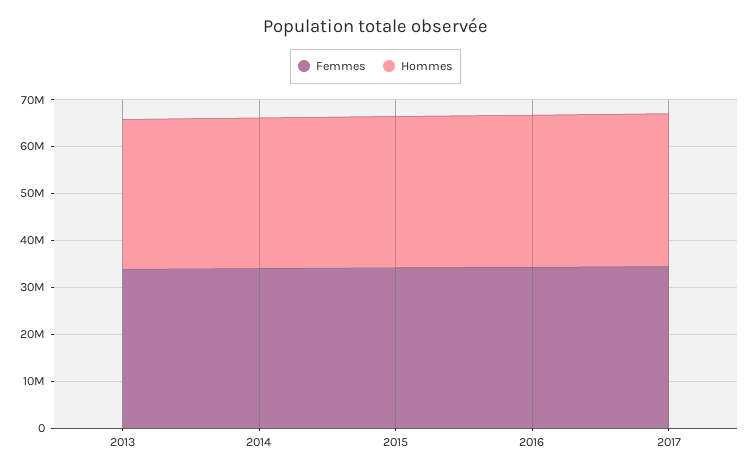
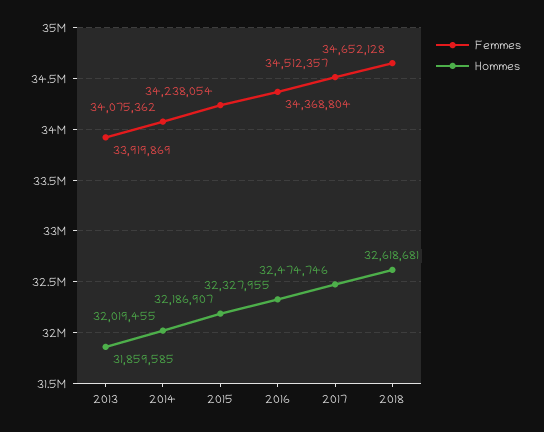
Femmes, 2018: none -> 34652128
Hommes, 2018: none -> 32618681

